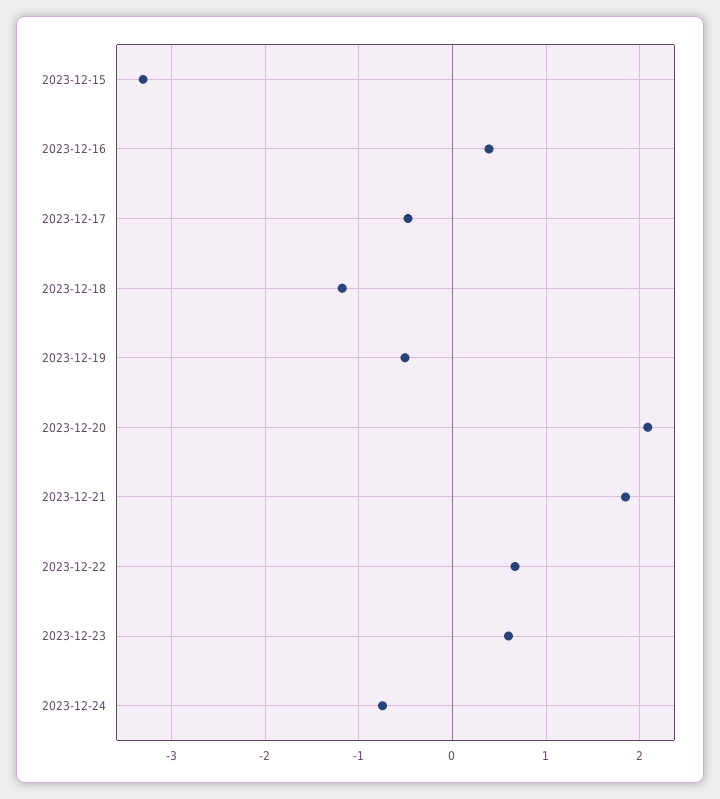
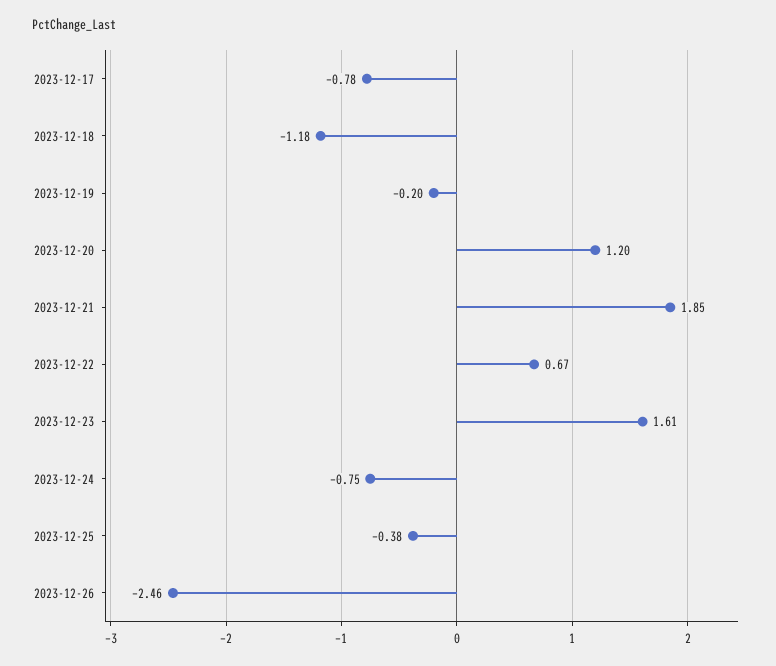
2023-12-15: -3.3 -> none
2023-12-16: 0.4 -> none
2023-12-17: -0.5 -> -0.78
2023-12-19: -0.5 -> -0.2
2023-12-20: 2.1 -> 1.2
2023-12-23: 0.6 -> 1.61
2023-12-25: none -> -0.38
2023-12-26: none -> -2.46

